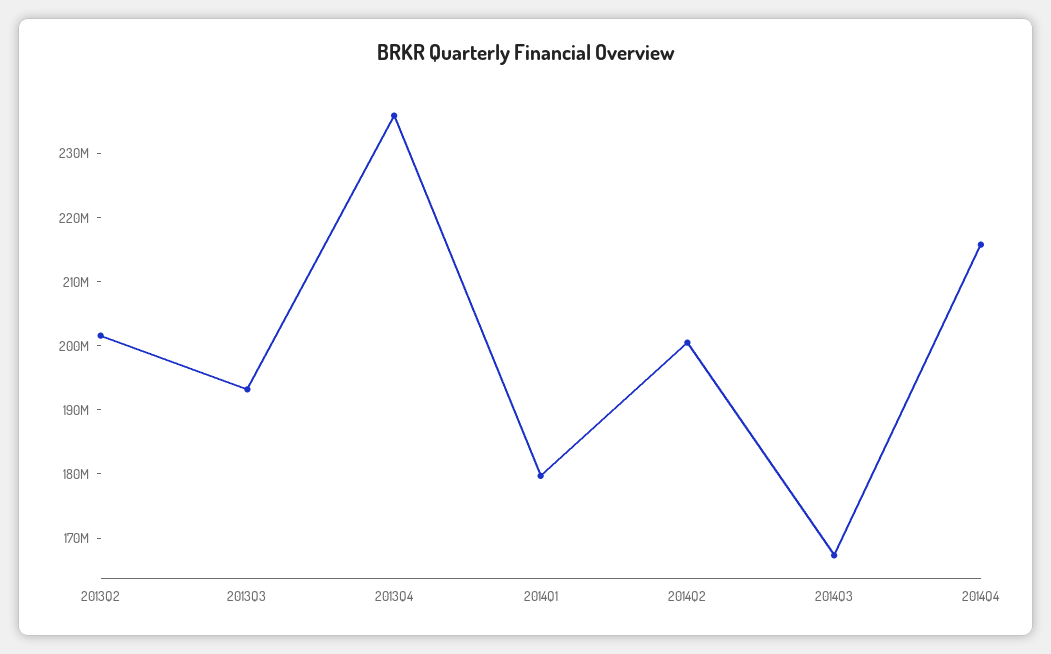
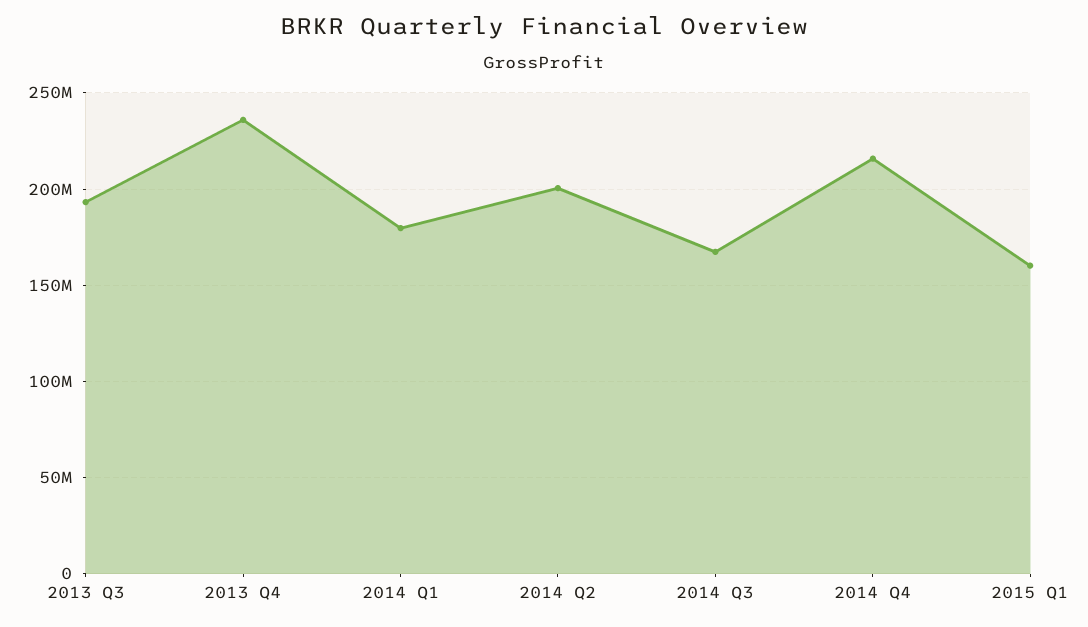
2013Q2: 202000000 -> none
2015 Q1: none -> 160000000

